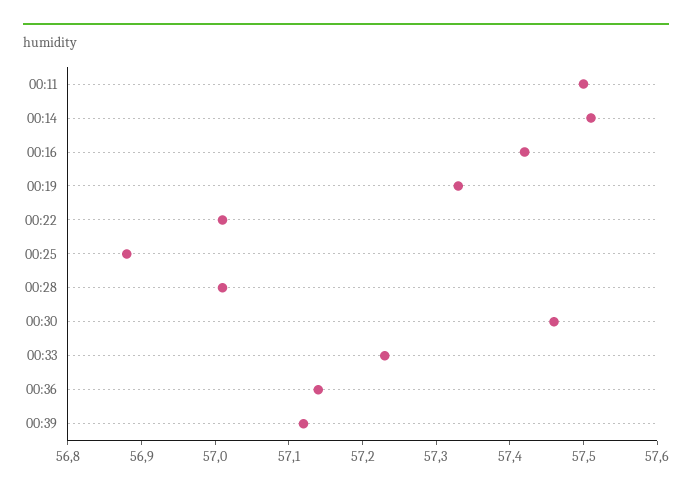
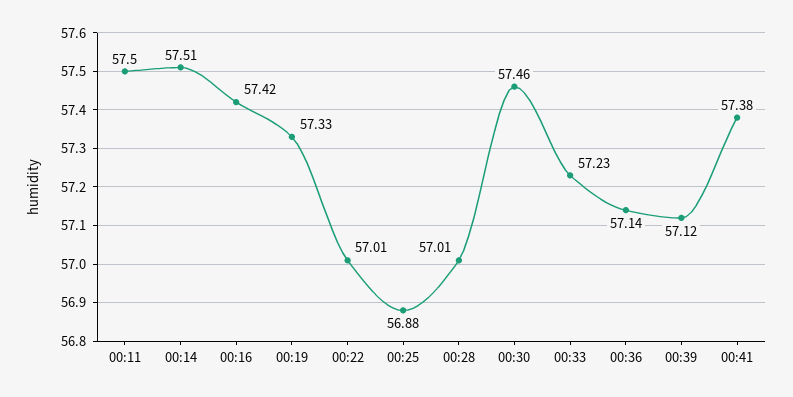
00:41: none -> 57.38

